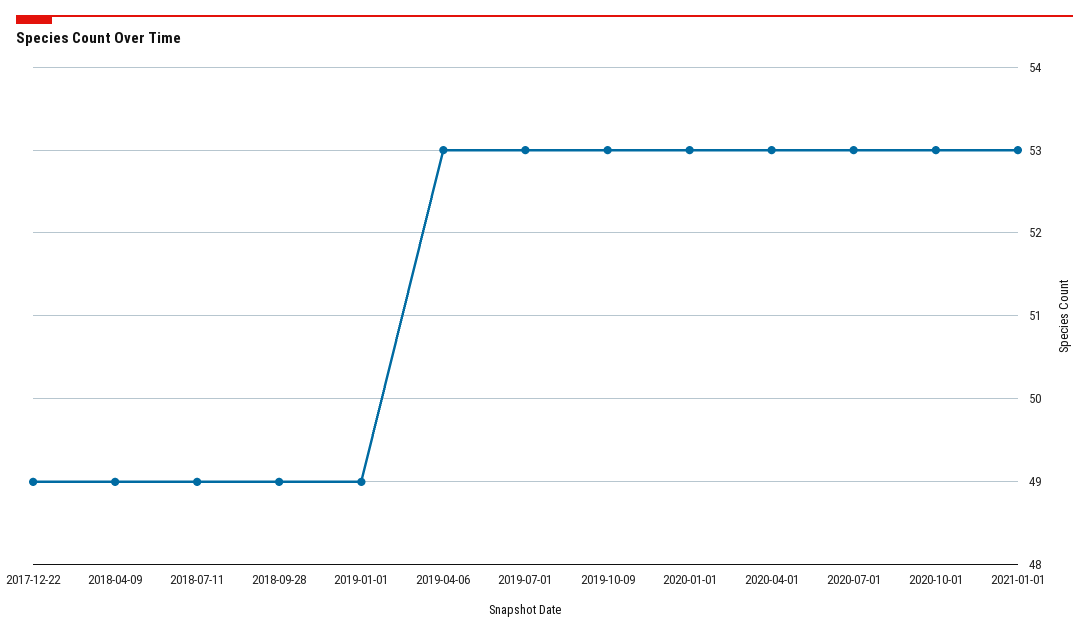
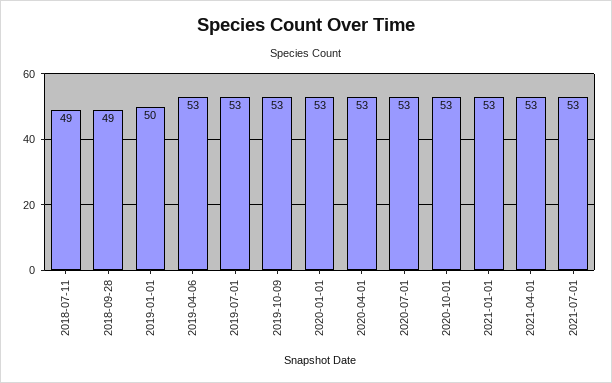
2017-12-22: 49 -> none
2018-04-09: 49 -> none
2019-01-01: 49 -> 50
2021-04-01: none -> 53
2021-07-01: none -> 53

